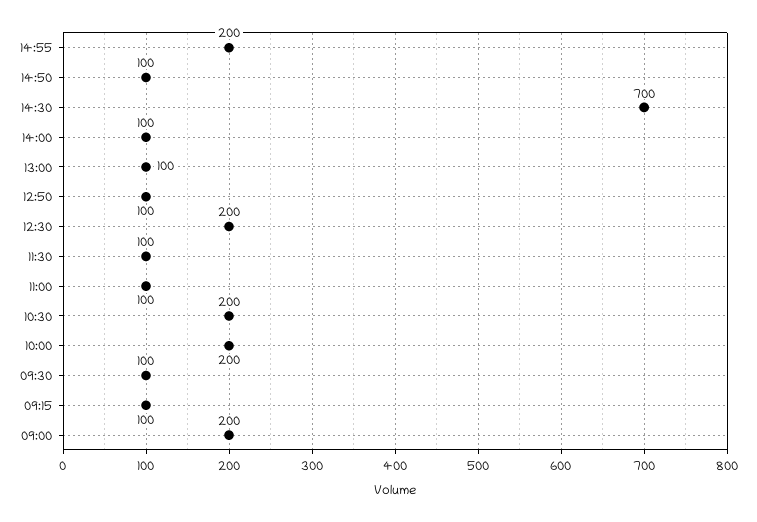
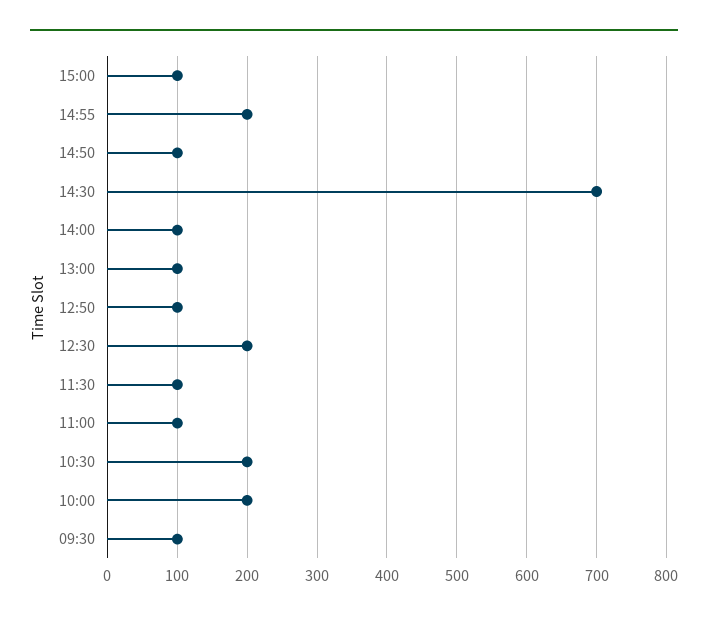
09:15: 100 -> none
09:00: 200 -> none
15:00: none -> 100

